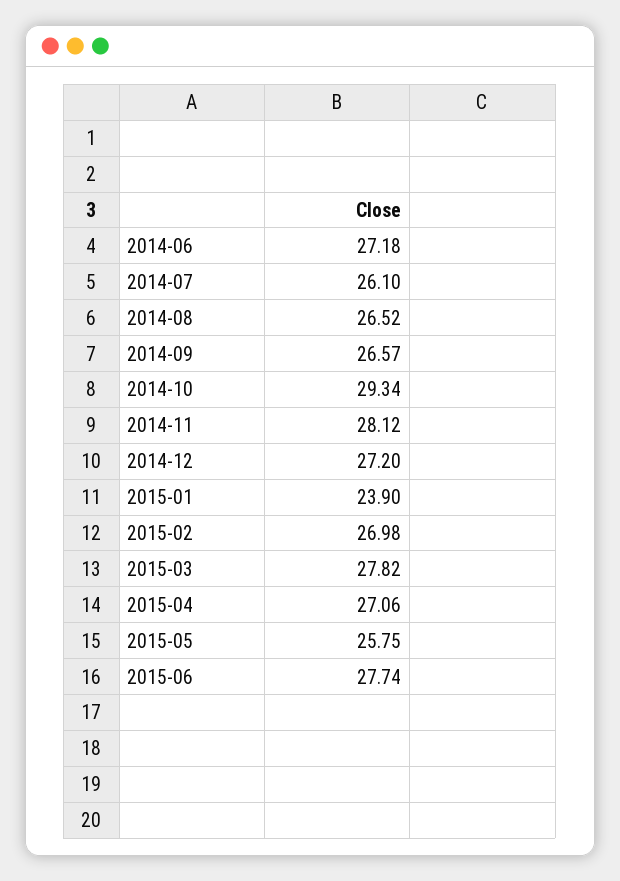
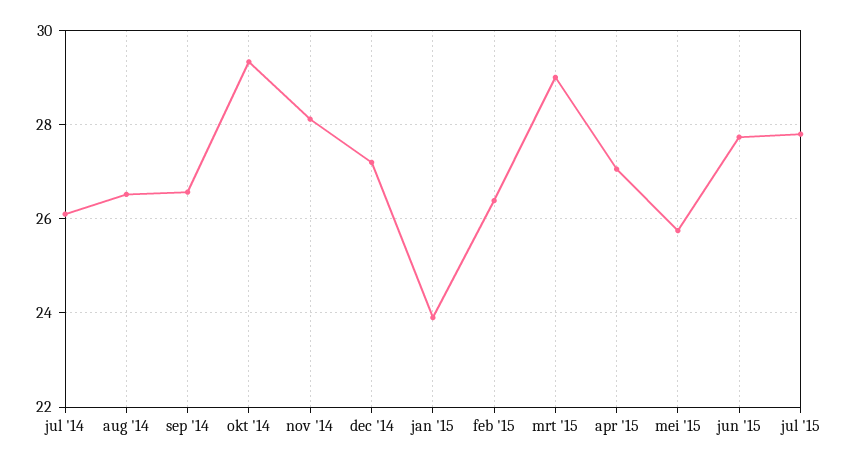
2014-06: 27.18 -> none
2015-02: 26.98 -> 26.4
2015-03: 27.82 -> 29
jul '15: none -> 27.8

